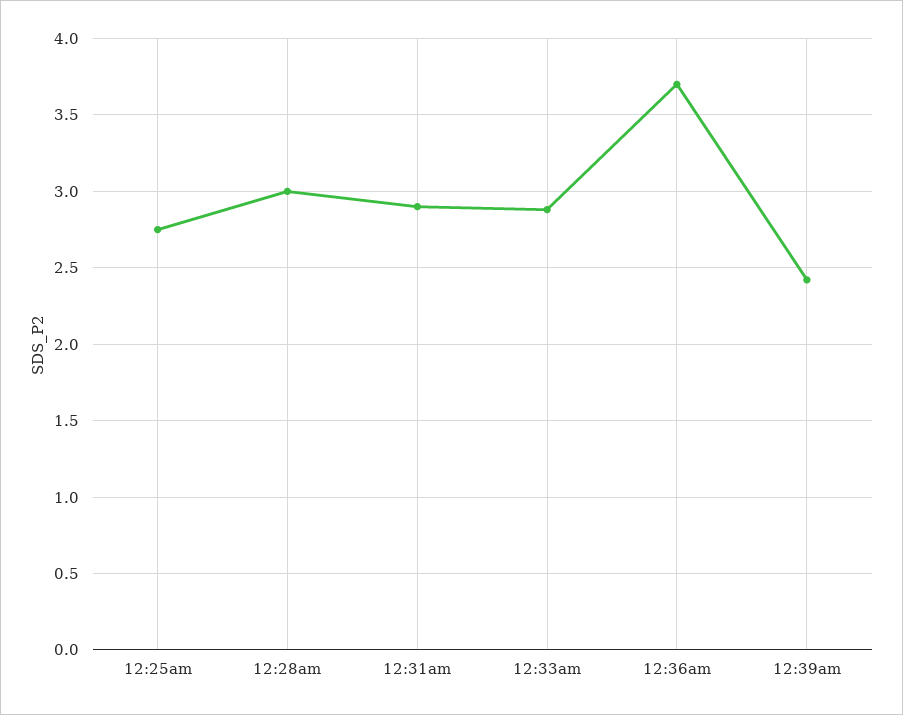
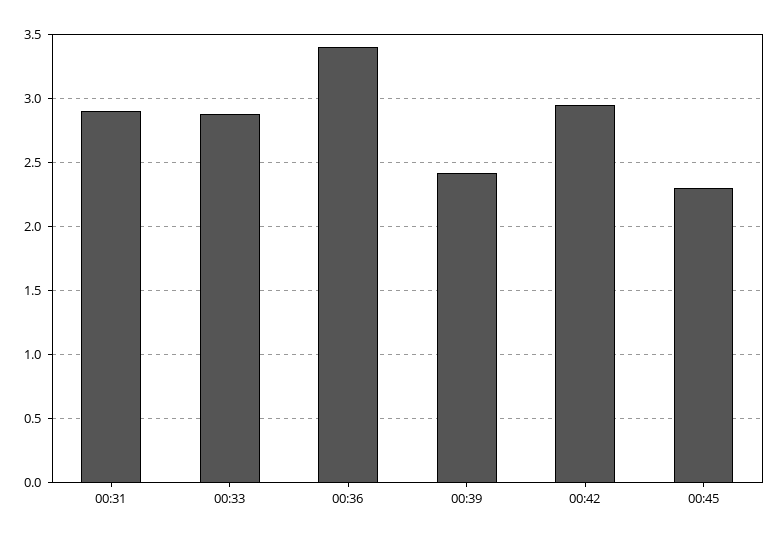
12:25am: 2.75 -> none
12:28am: 3 -> none
12:36am: 3.7 -> 3.4
00:42: none -> 2.95
00:45: none -> 2.3

